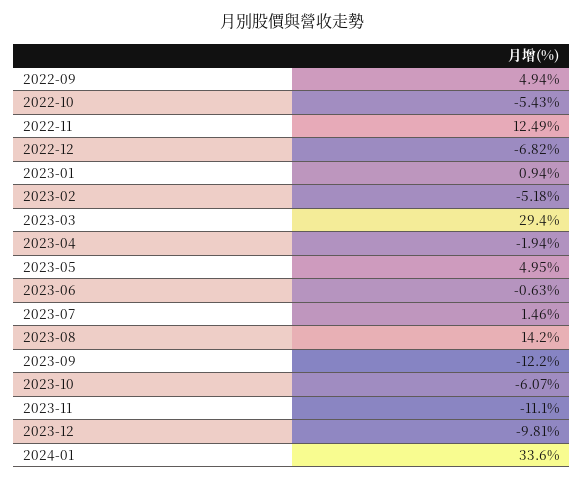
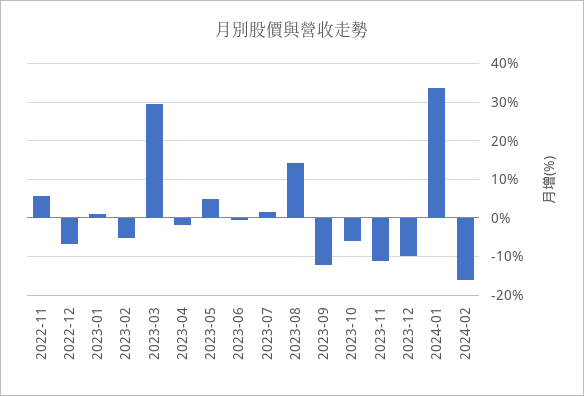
2022-09: 4.94 -> none
2022-10: -5.43 -> none
2022-11: 12.49 -> 6
2024-02: none -> -16

